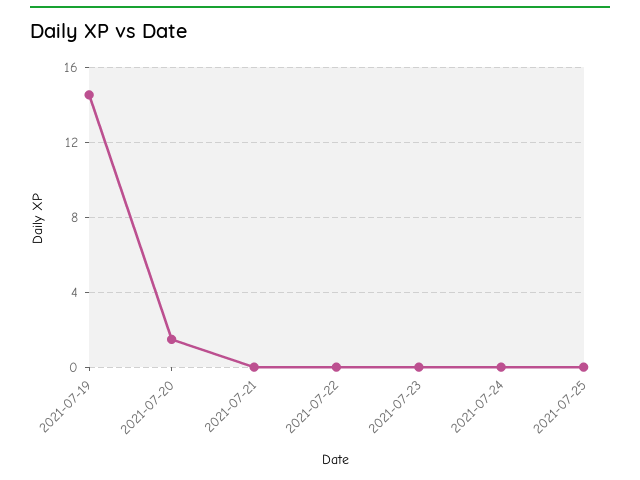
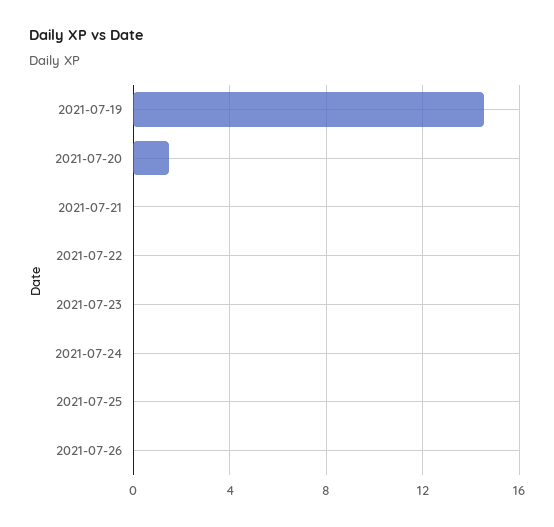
2021-07-26: none -> 0

